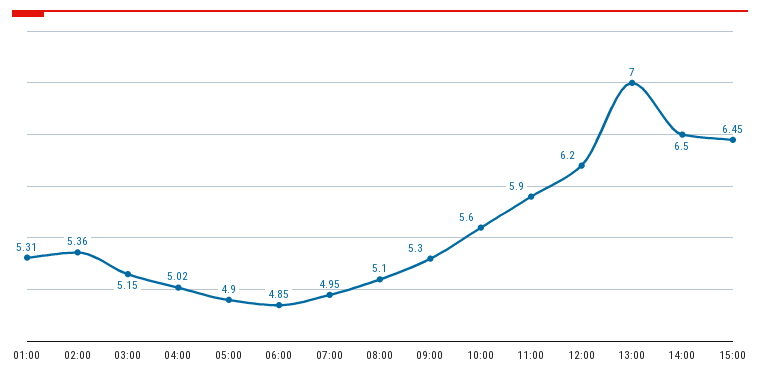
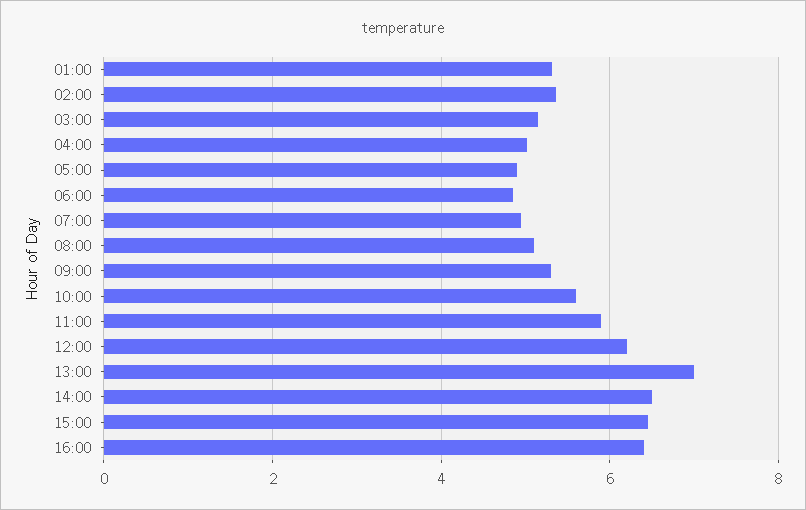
16:00: none -> 6.4

